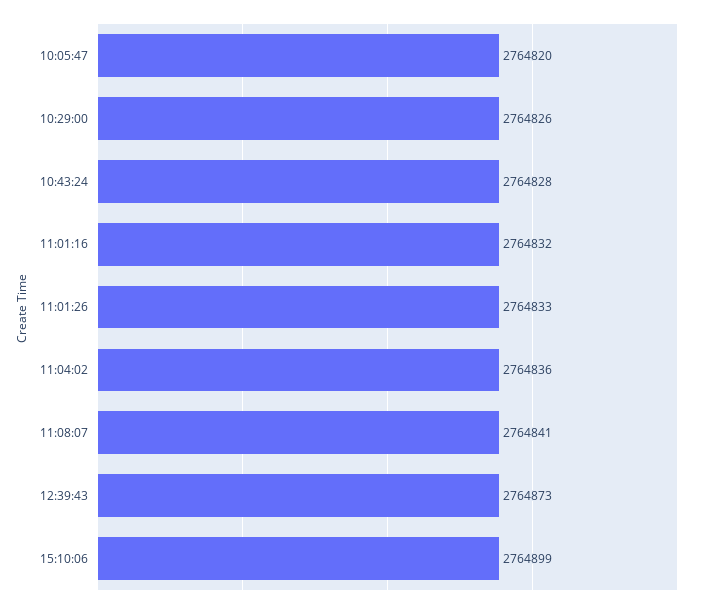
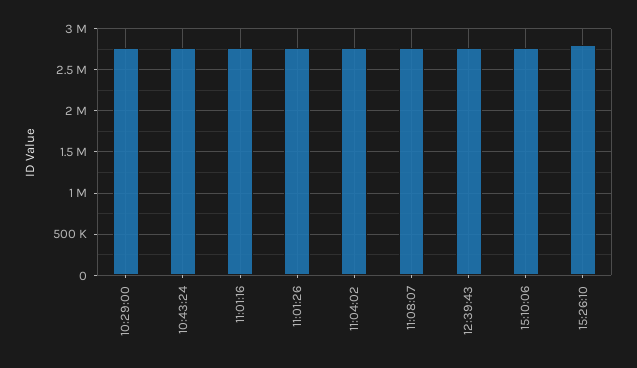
10:05:47: 2764820 -> none
15:26:10: none -> 2800000

